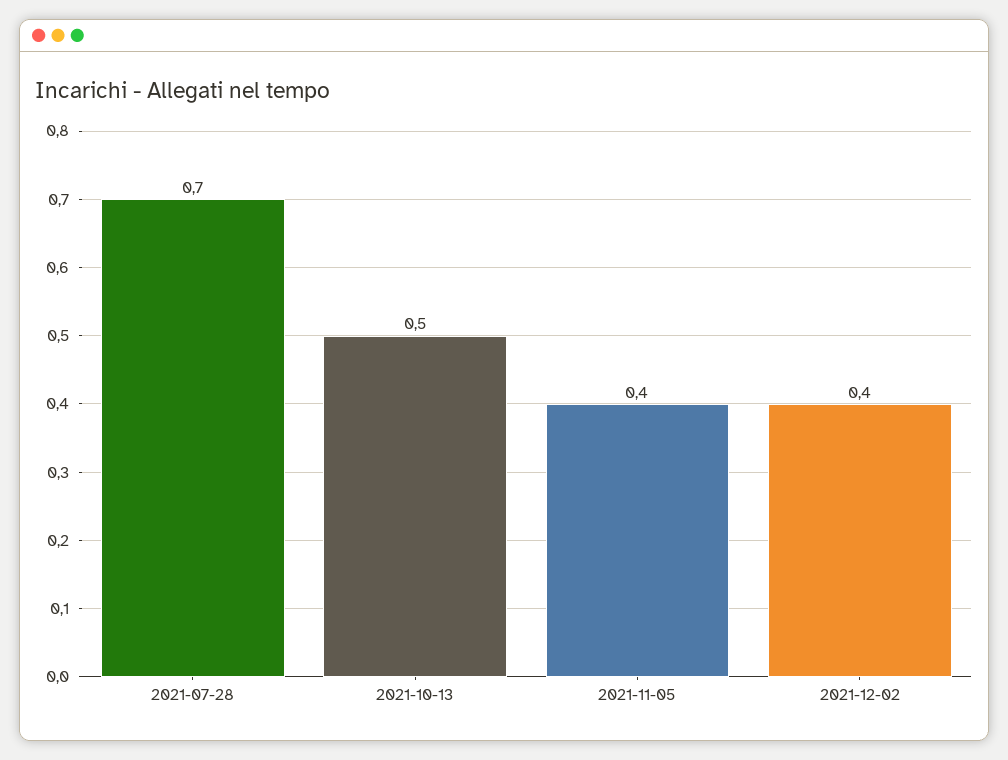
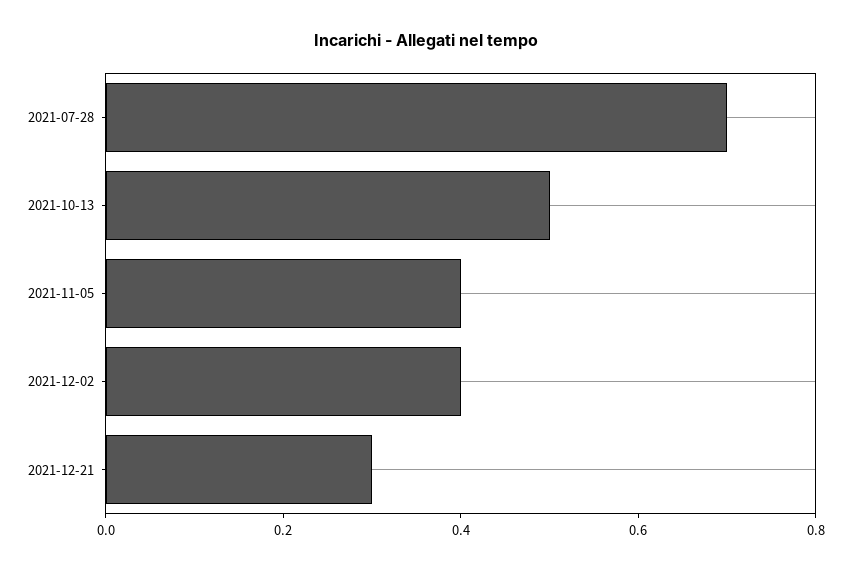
2021-12-21: none -> 0.3

